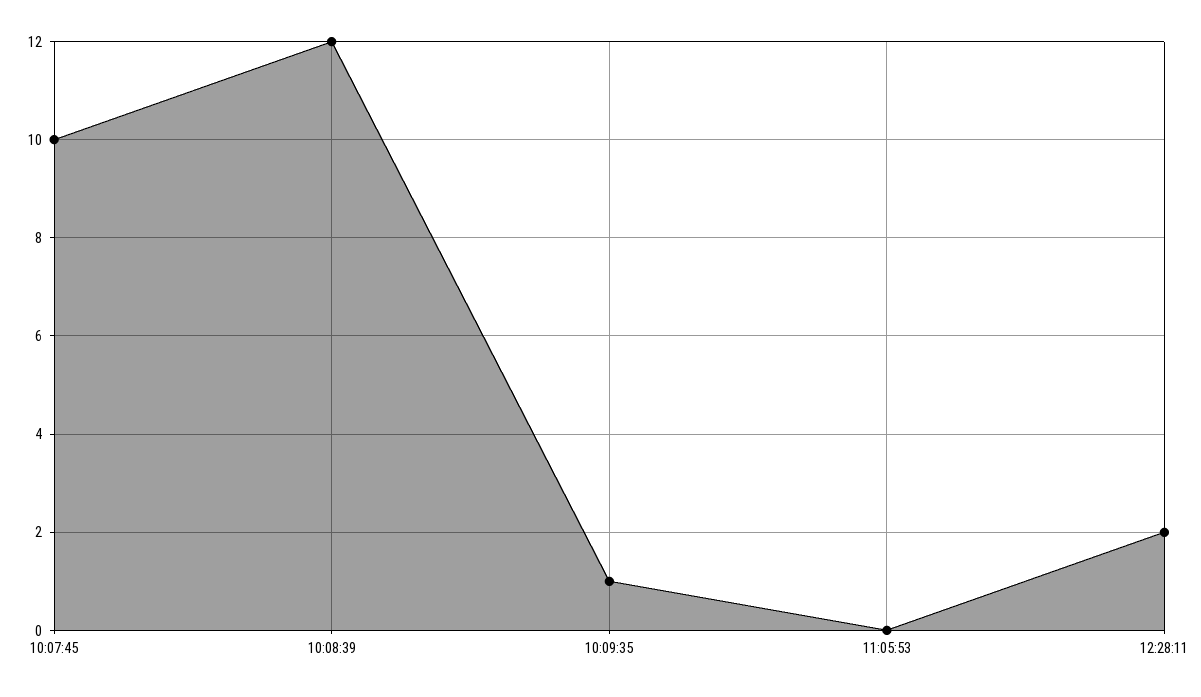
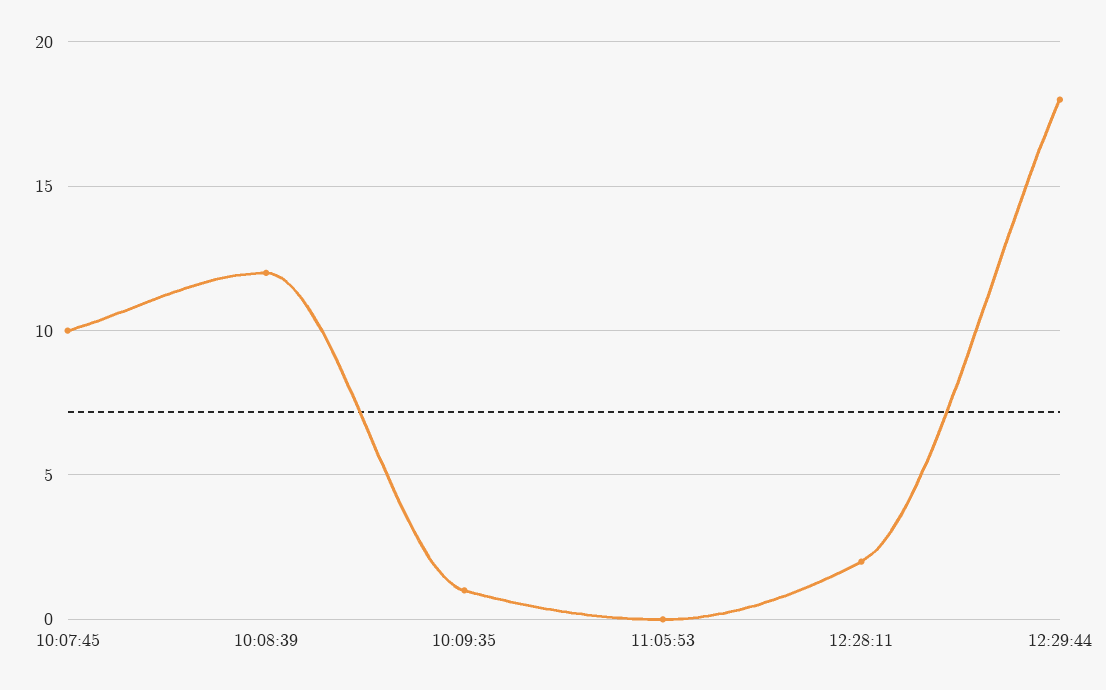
12:29:44: none -> 18

